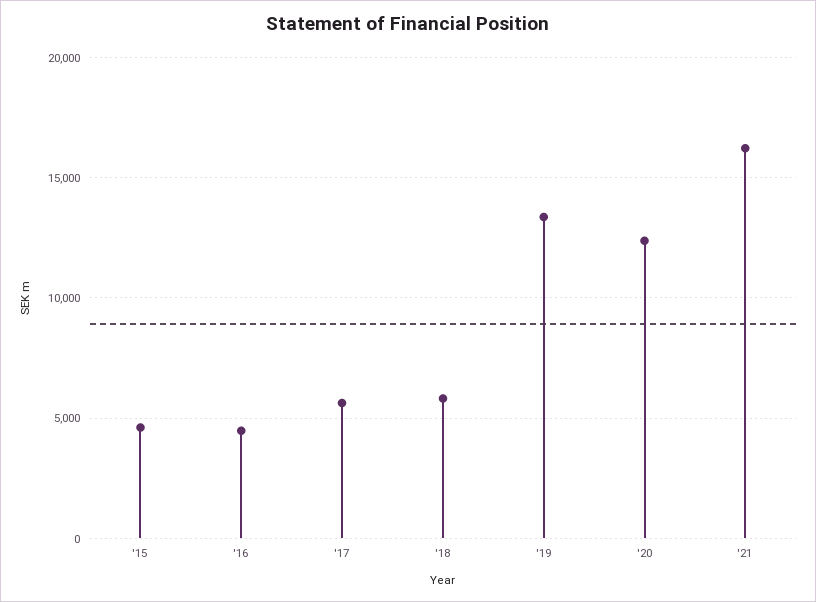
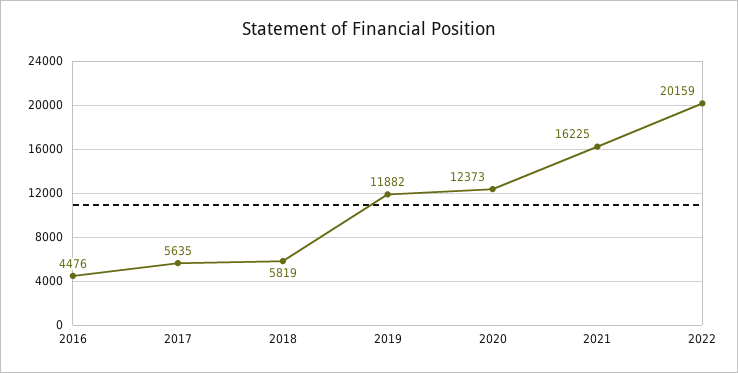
'15: 4500 -> none
'19: 13500 -> 11882
2022: none -> 20159

